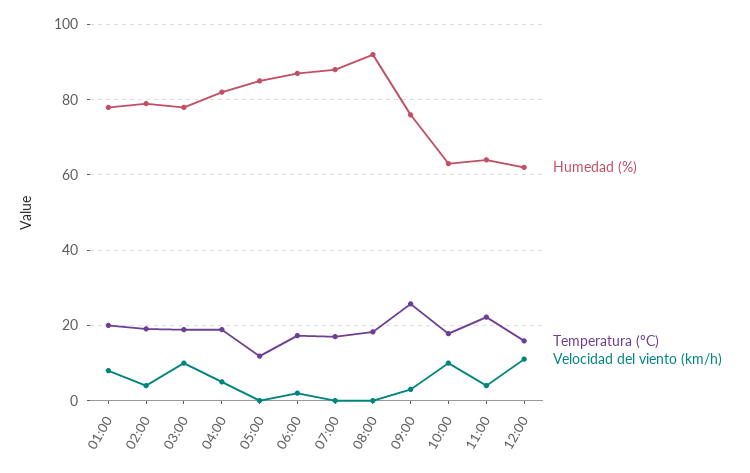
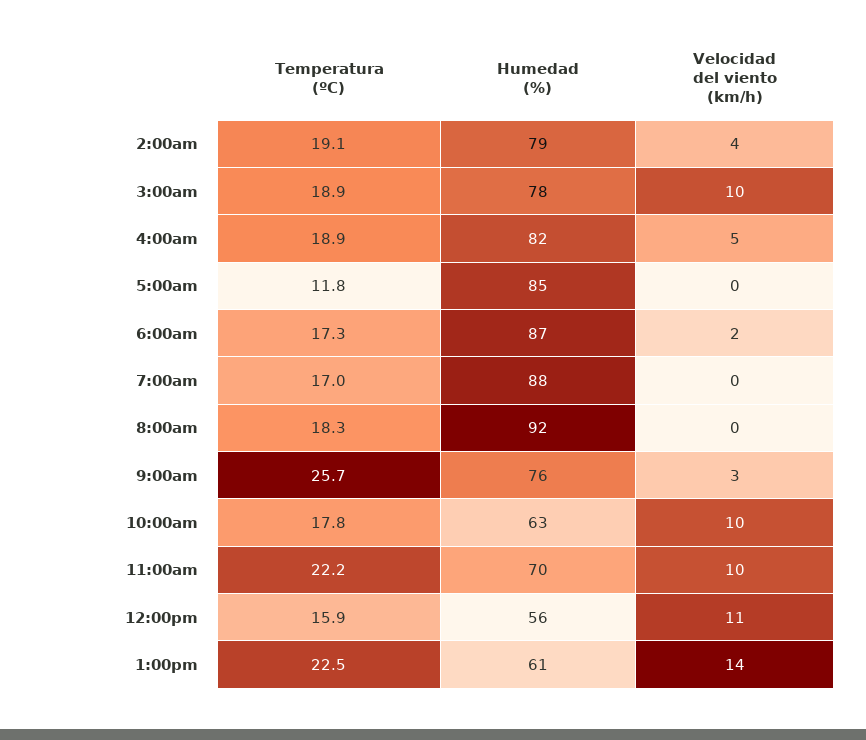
Humedad (%), 01:00: 78 -> none
Temperatura (ºC), 01:00: 20 -> none
Velocidad del viento (km/h), 01:00: 8 -> none
Humedad (%), 11:00: 64 -> 70
Velocidad del viento (km/h), 11:00: 4 -> 10
Humedad (%), 12:00: 62 -> 56
Temperatura (ºC), 1:00pm: none -> 22.5
Humedad (%), 1:00pm: none -> 61
Velocidad del viento (km/h), 1:00pm: none -> 14

